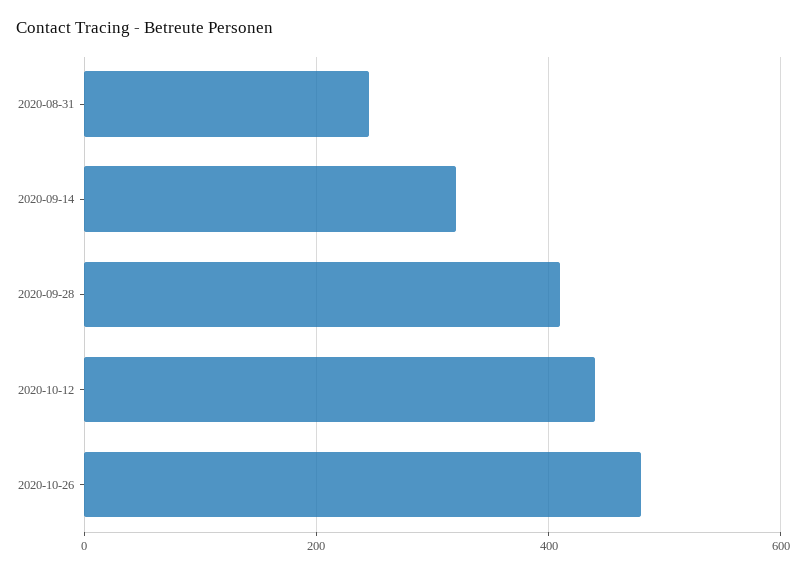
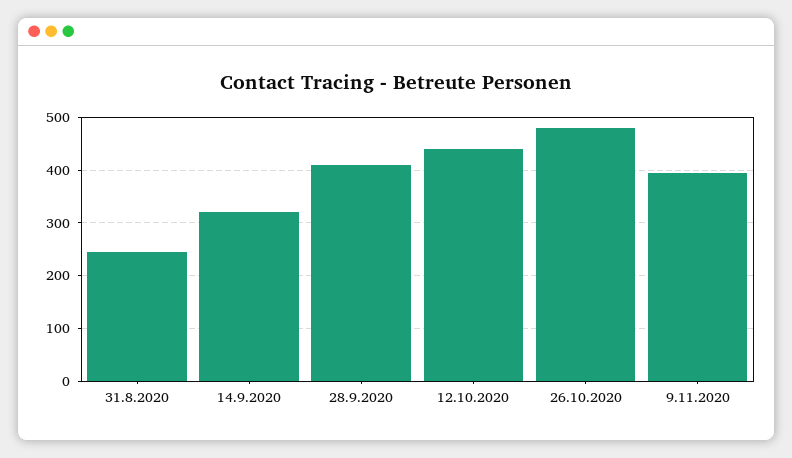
9.11.2020: none -> 400

